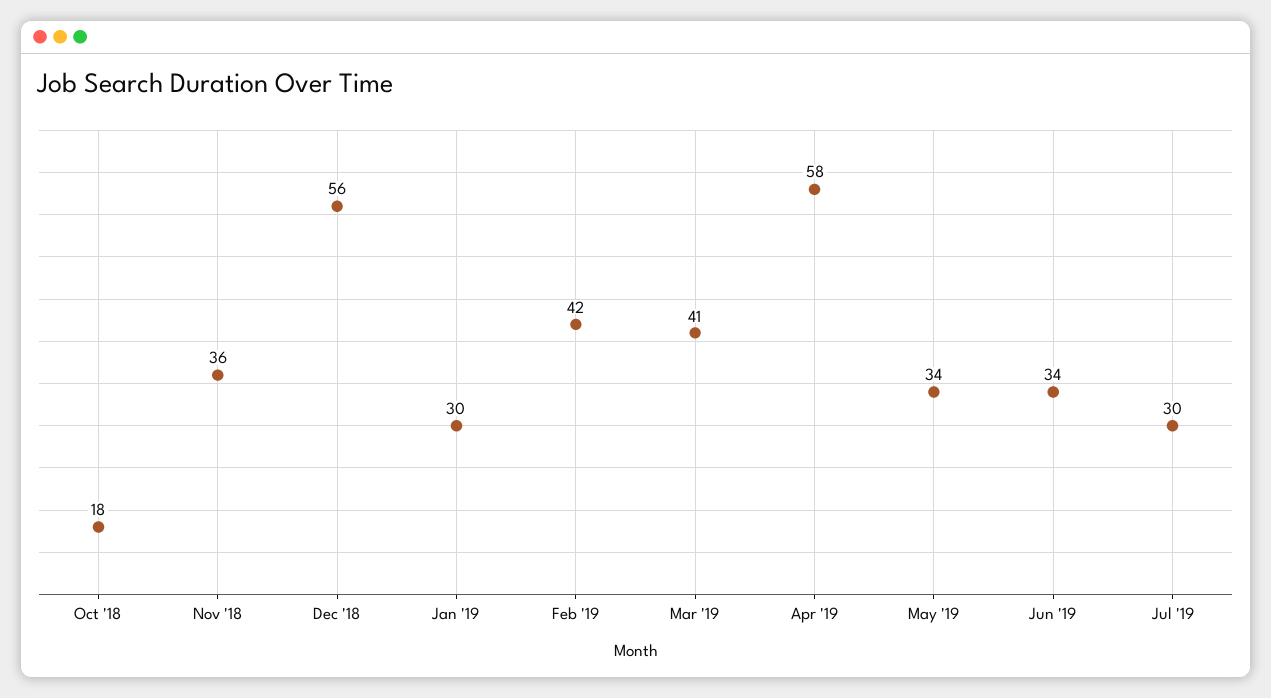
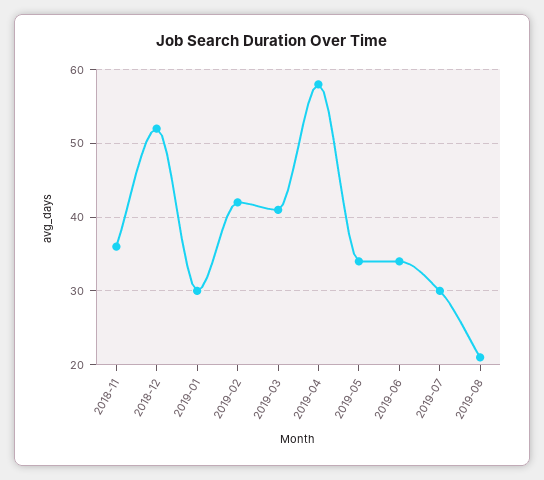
Oct '18: 18 -> none
Dec '18: 56 -> 52
2019-08: none -> 21

